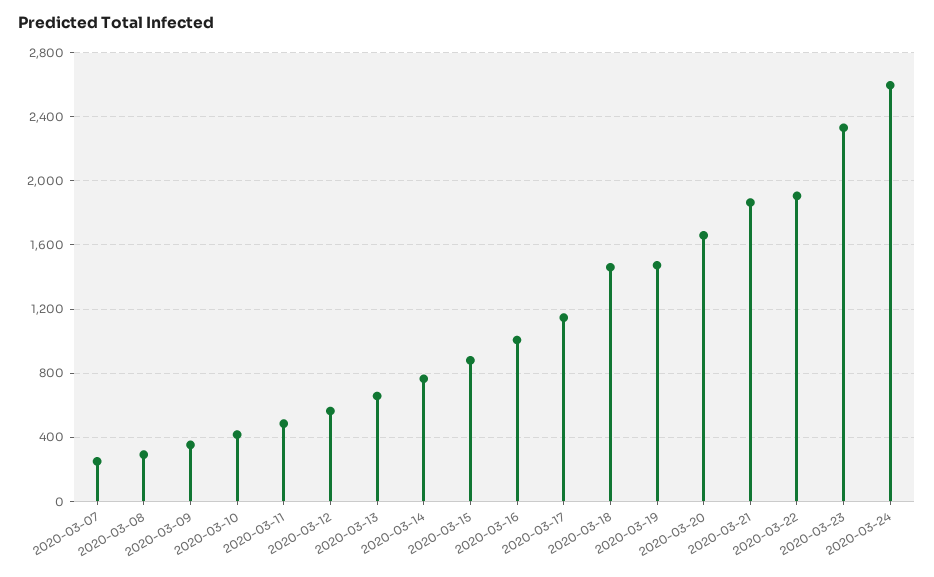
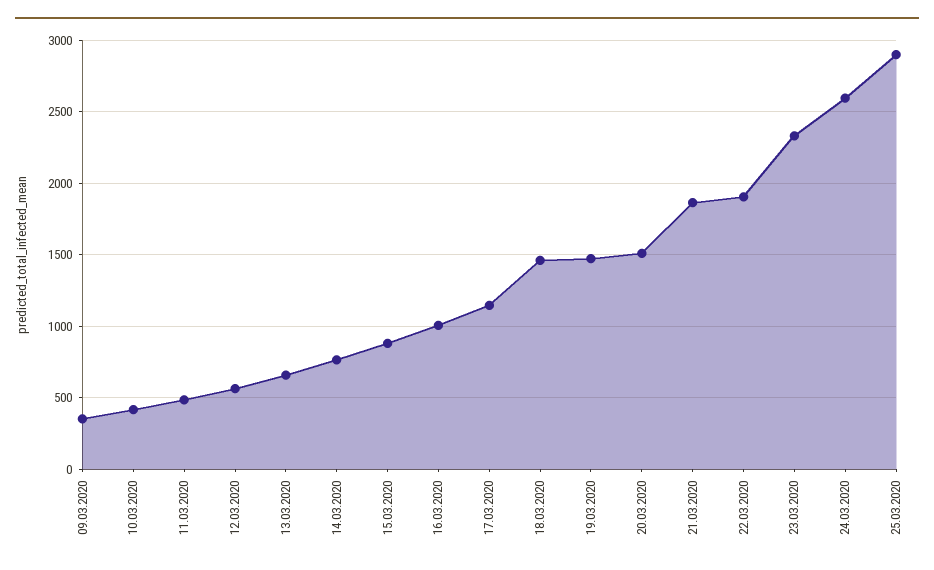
2020-03-07: 250 -> none
2020-03-08: 300 -> none
2020-03-20: 1650 -> 1500
25.03.2020: none -> 2900

